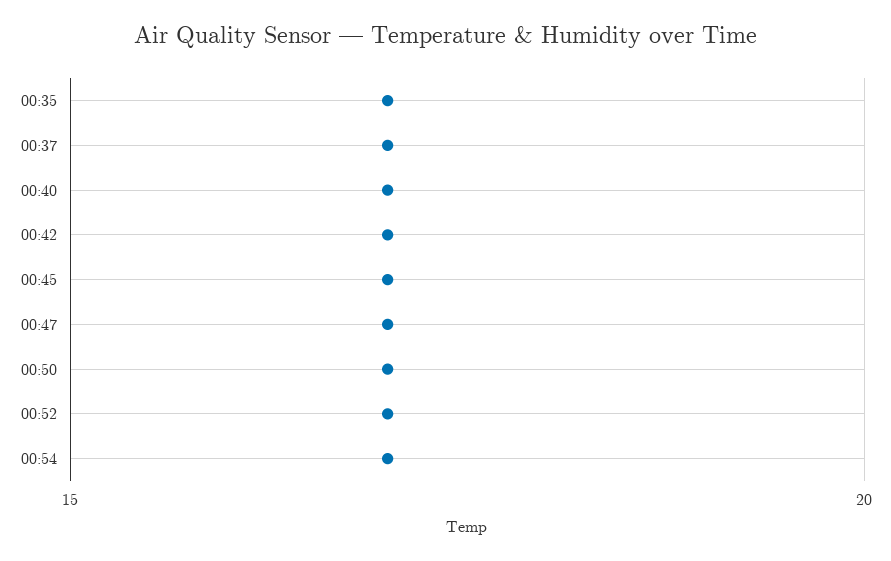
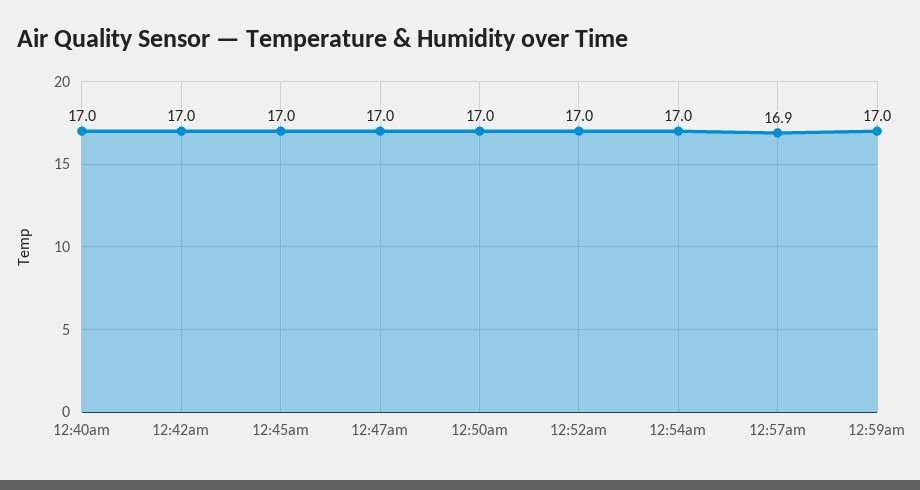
00:35: 17 -> none
00:37: 17 -> none
12:57am: none -> 16.9
12:59am: none -> 17

